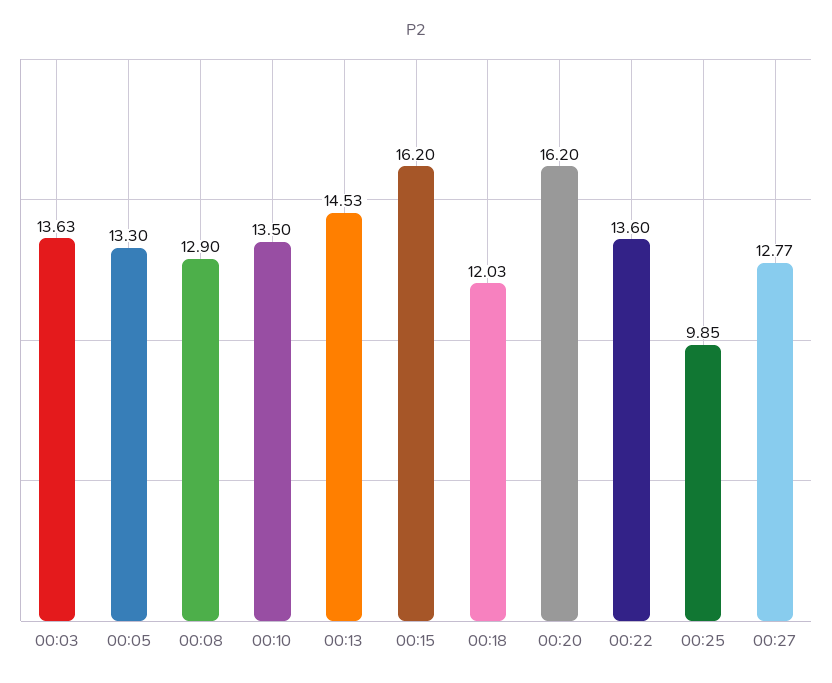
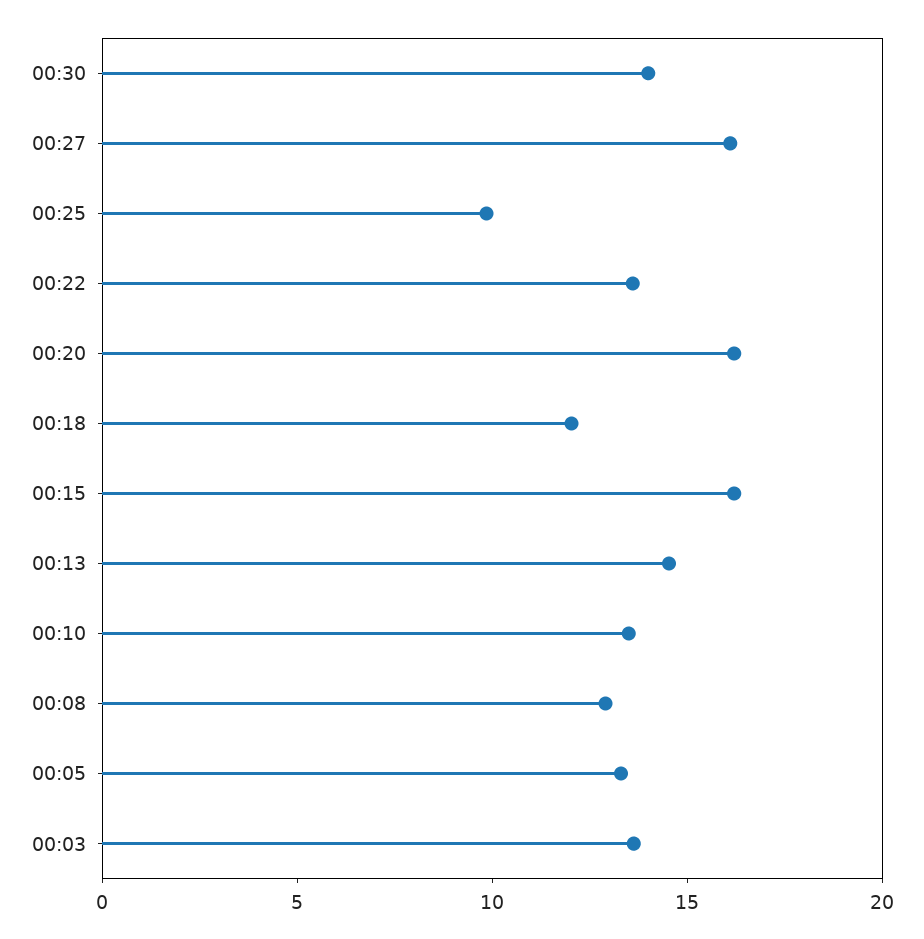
00:27: 12.77 -> 16
00:30: none -> 14

